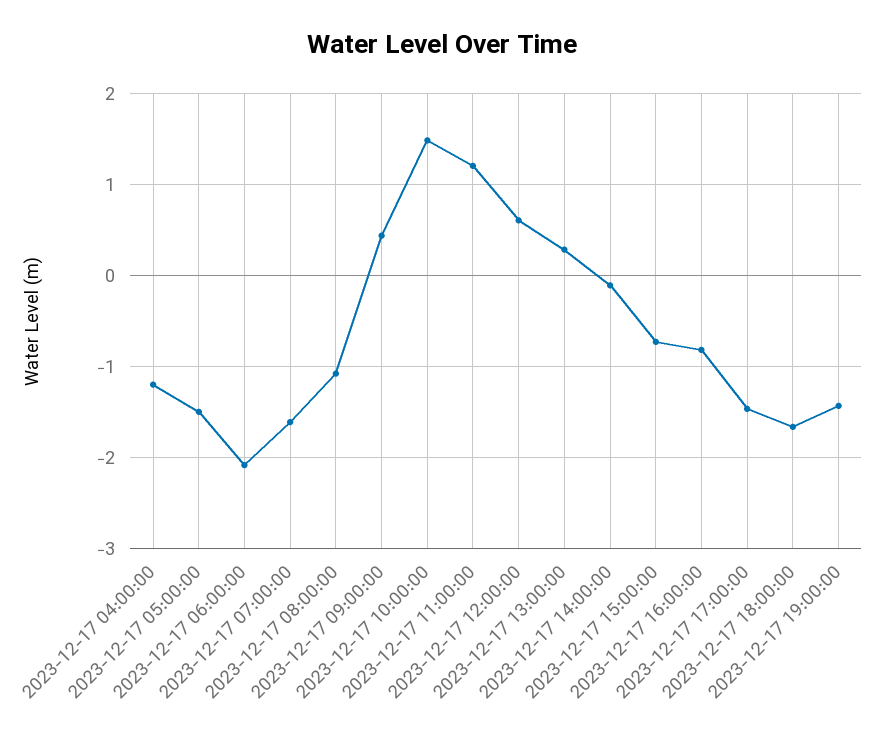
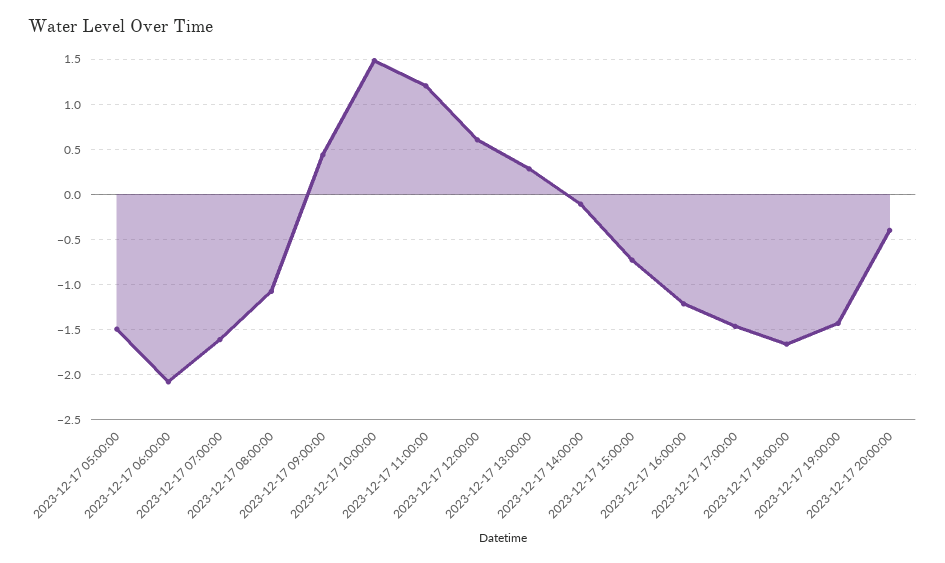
2023-12-17 04:00:00: -1.2 -> none
2023-12-17 16:00:00: -0.8 -> -1.2
2023-12-17 20:00:00: none -> -0.4

